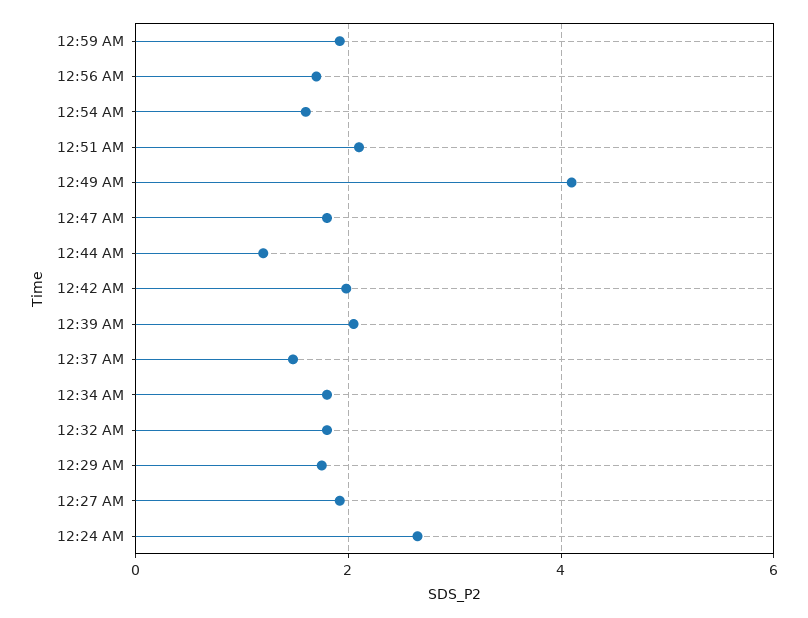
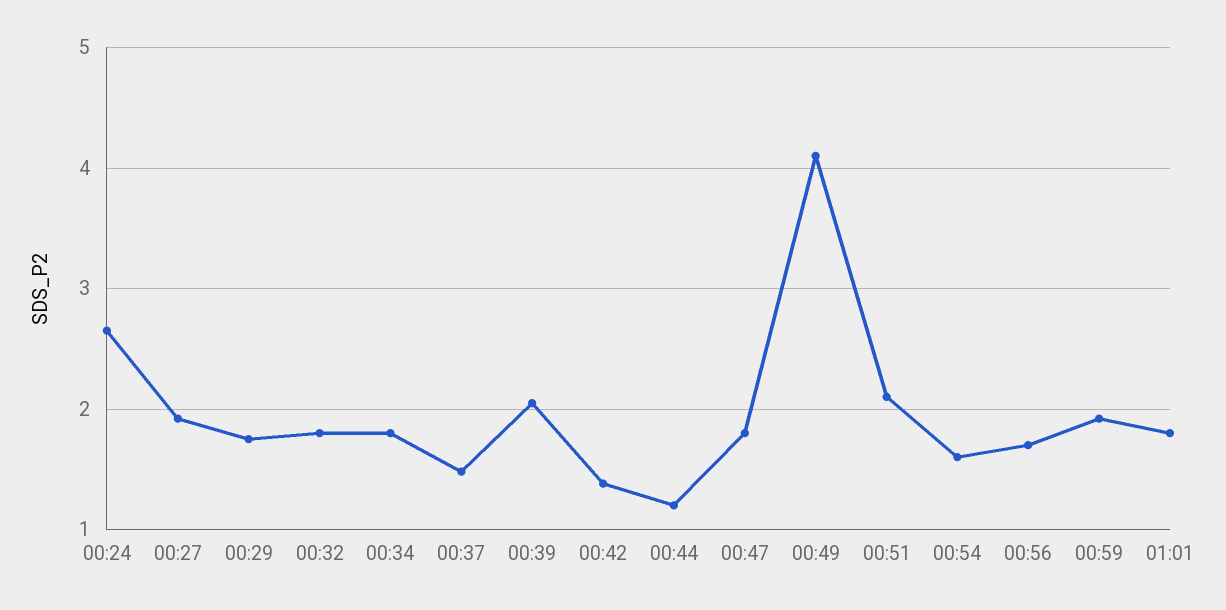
12:42 AM: 2 -> 1.4
01:01: none -> 1.8

